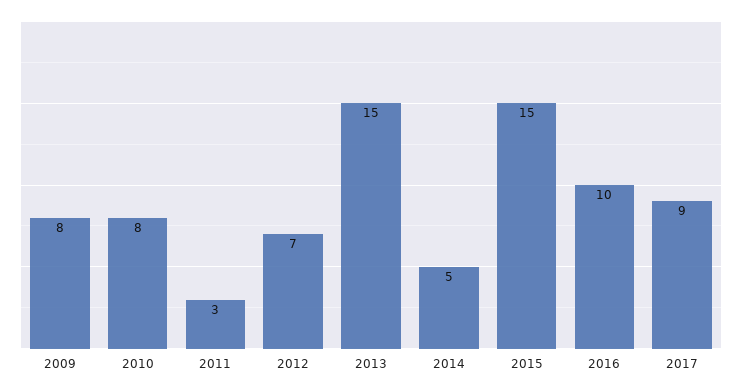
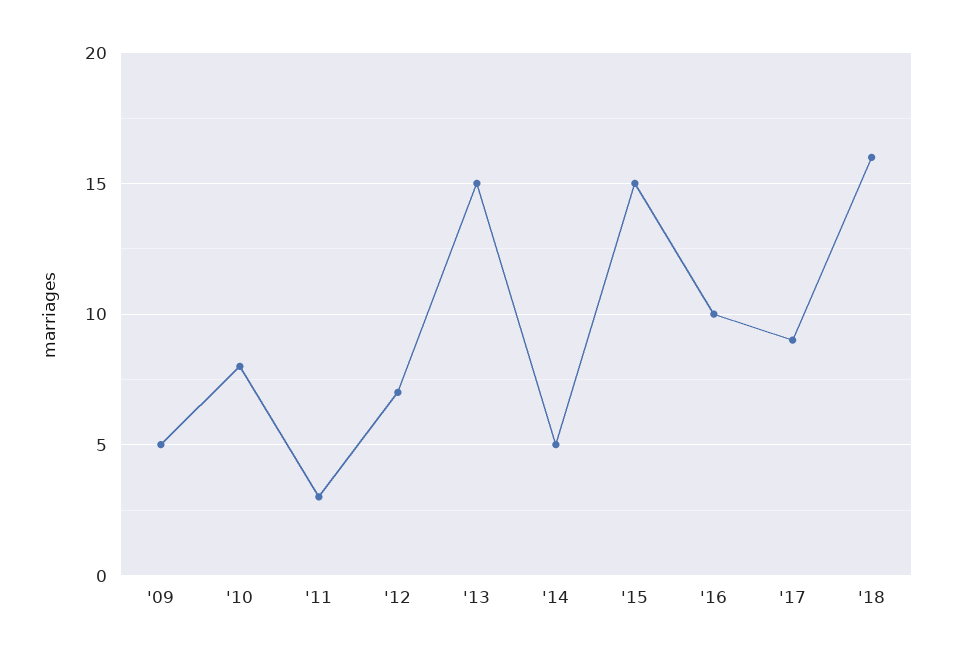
2009: 8 -> 5
'18: none -> 16

